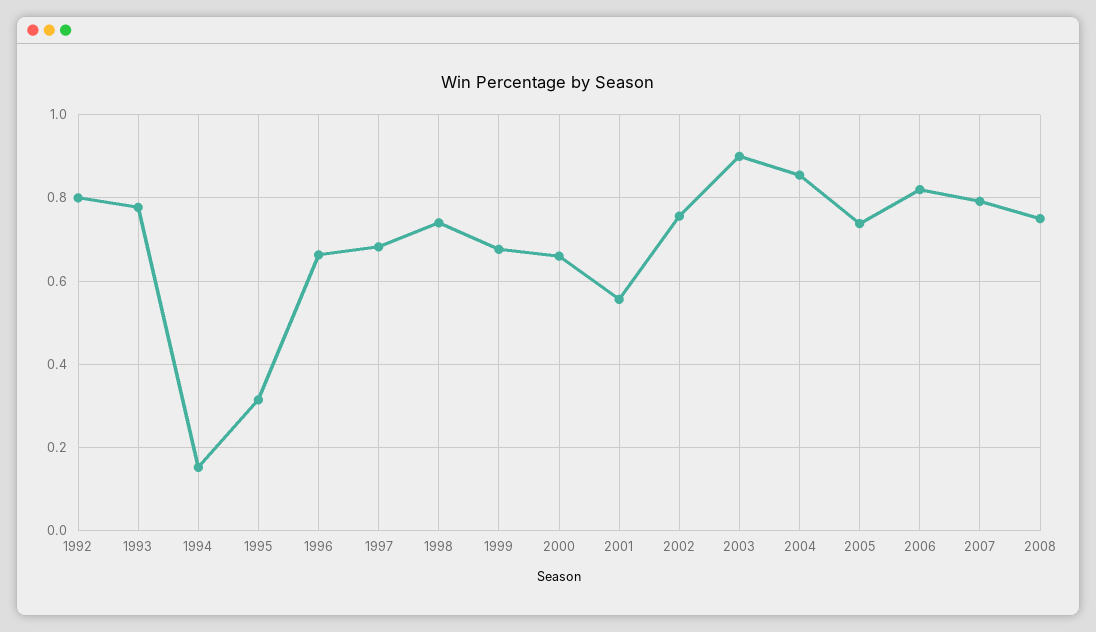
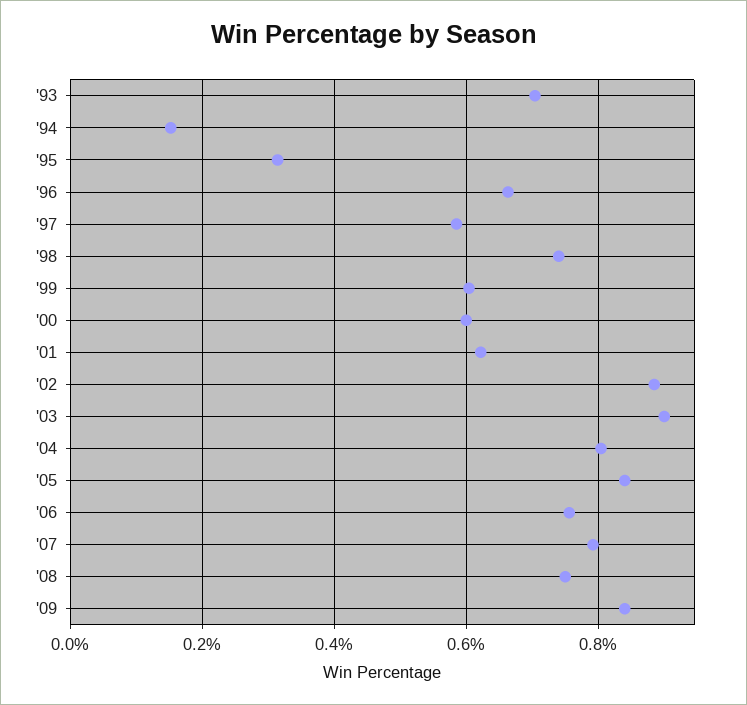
1992: 0.8 -> none
1993: 0.78 -> 0.7
1997: 0.68 -> 0.58
1999: 0.68 -> 0.6
2000: 0.66 -> 0.6
2001: 0.56 -> 0.62
2002: 0.76 -> 0.88
2004: 0.86 -> 0.8
2005: 0.74 -> 0.84
2006: 0.82 -> 0.76
'09: none -> 0.84

